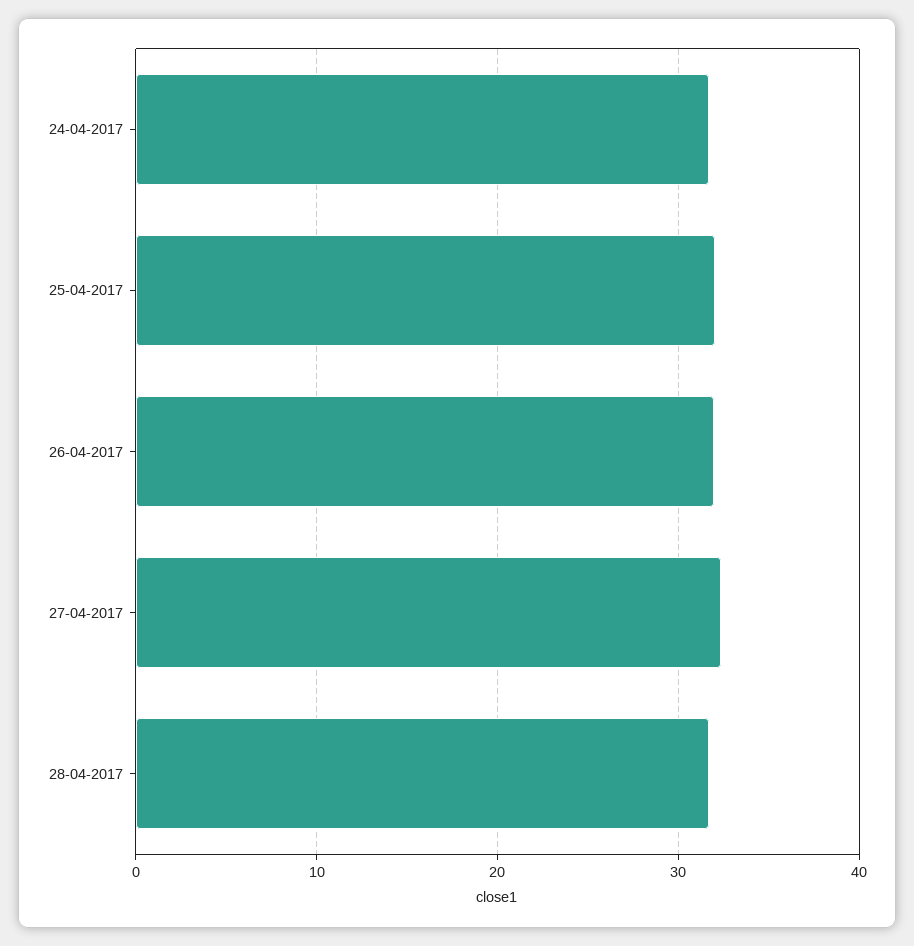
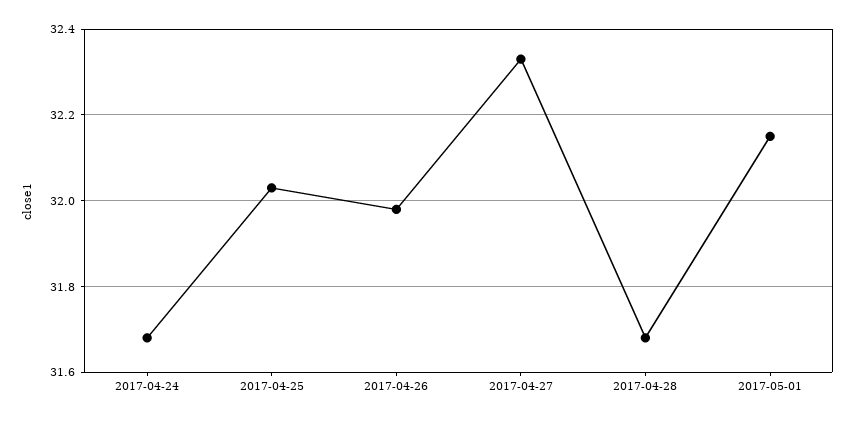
2017-05-01: none -> 32.15

